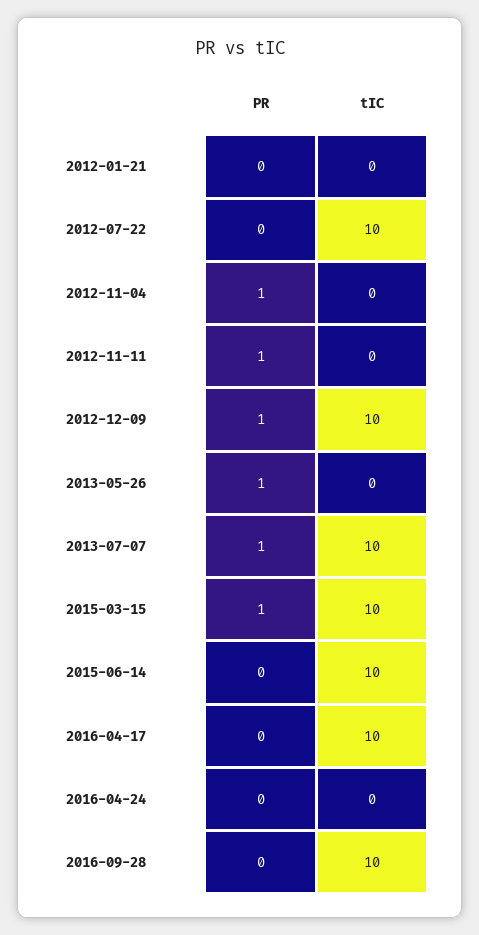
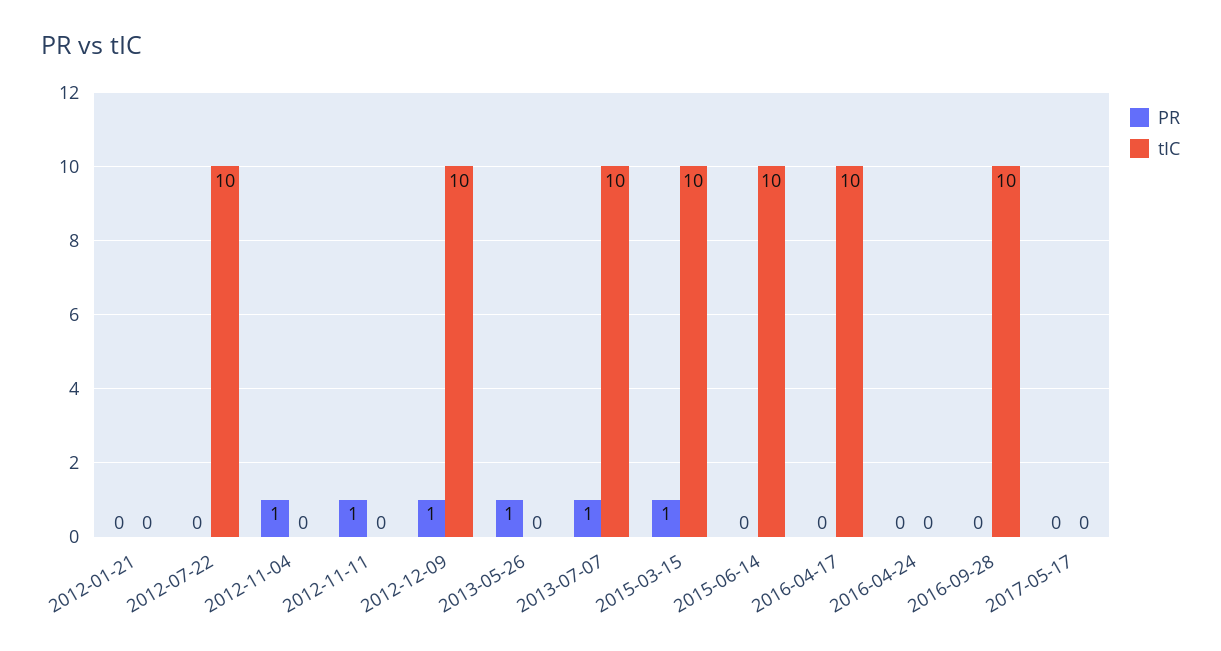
PR, 2017-05-17: none -> 0
tIC, 2017-05-17: none -> 0

